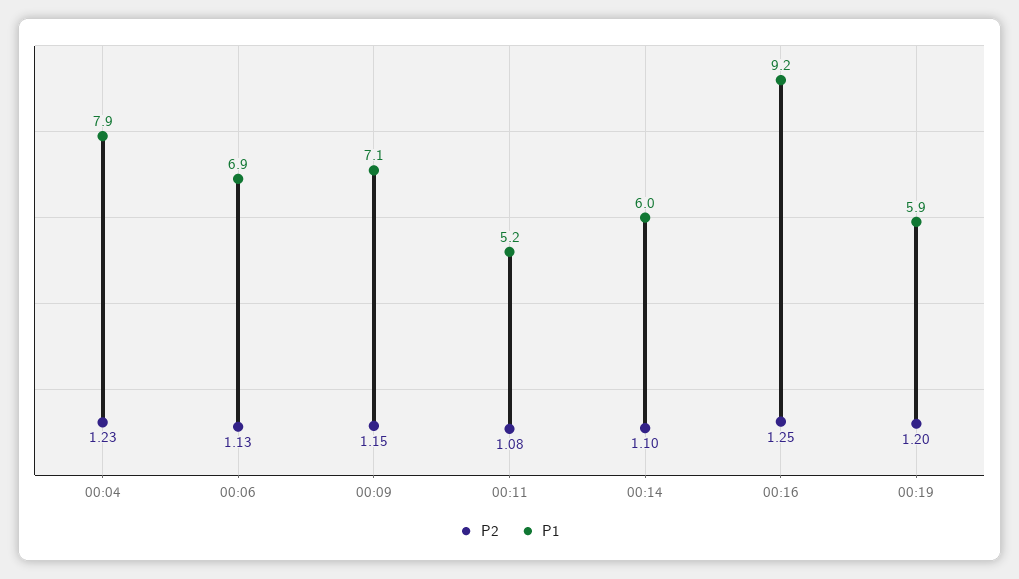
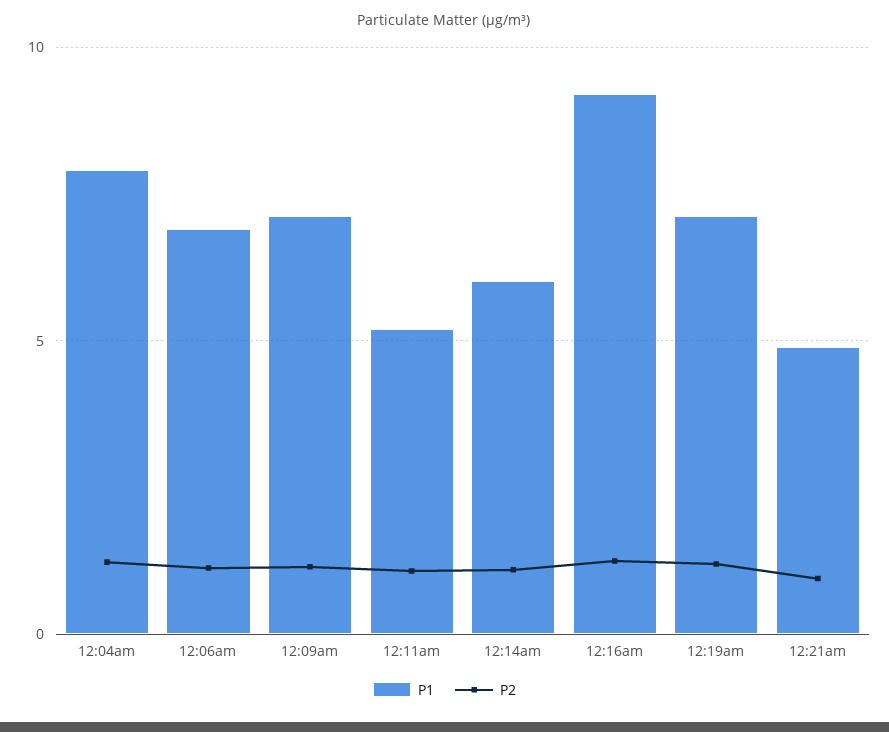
P1, 00:19: 5.9 -> 7
P1, 12:21am: none -> 5
P2, 12:21am: none -> 1

